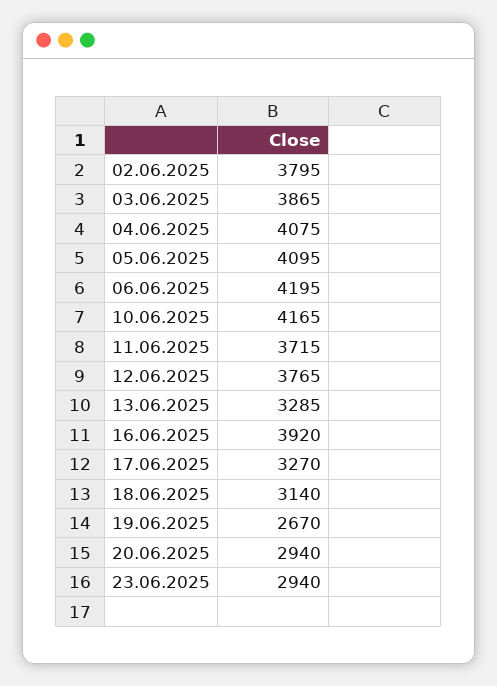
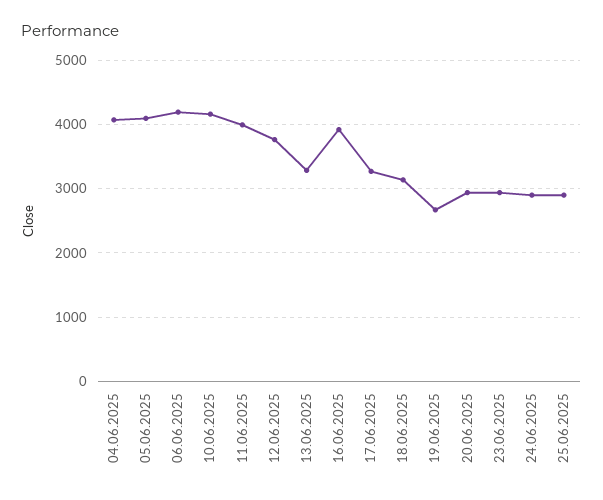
02.06.2025: 3795 -> none
03.06.2025: 3865 -> none
11.06.2025: 3715 -> 4000
24.06.2025: none -> 2900
25.06.2025: none -> 2900

